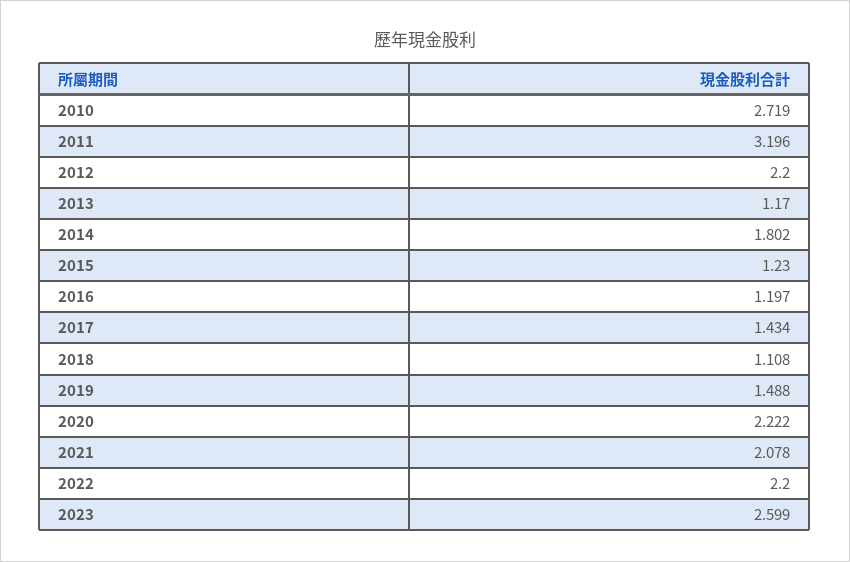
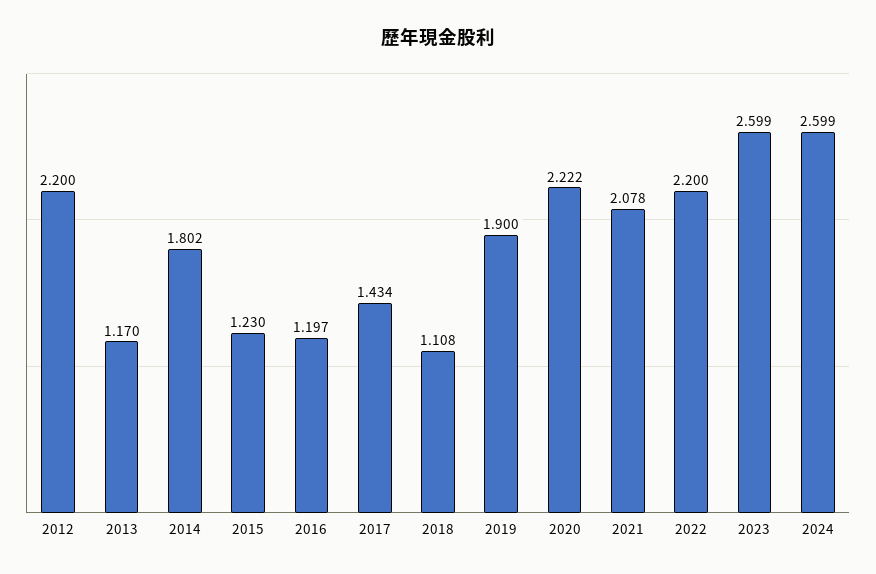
2010: 2.719 -> none
2011: 3.196 -> none
2019: 1.488 -> 1.9
2024: none -> 2.599

